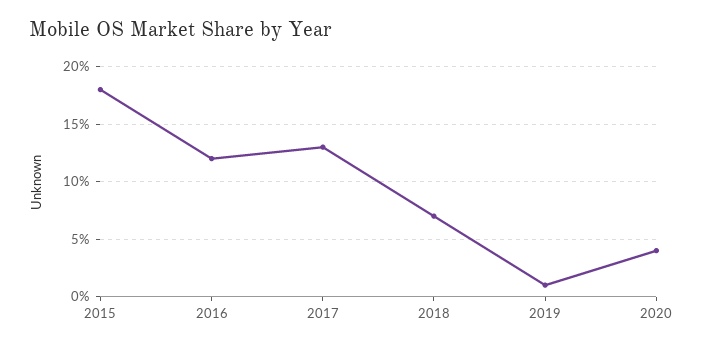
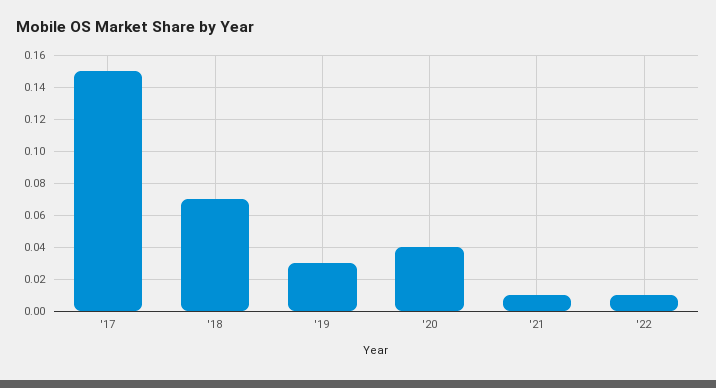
2015: 0.18 -> none
2016: 0.12 -> none
2017: 0.13 -> 0.15
2019: 0.01 -> 0.03
'21: none -> 0.01
'22: none -> 0.01

